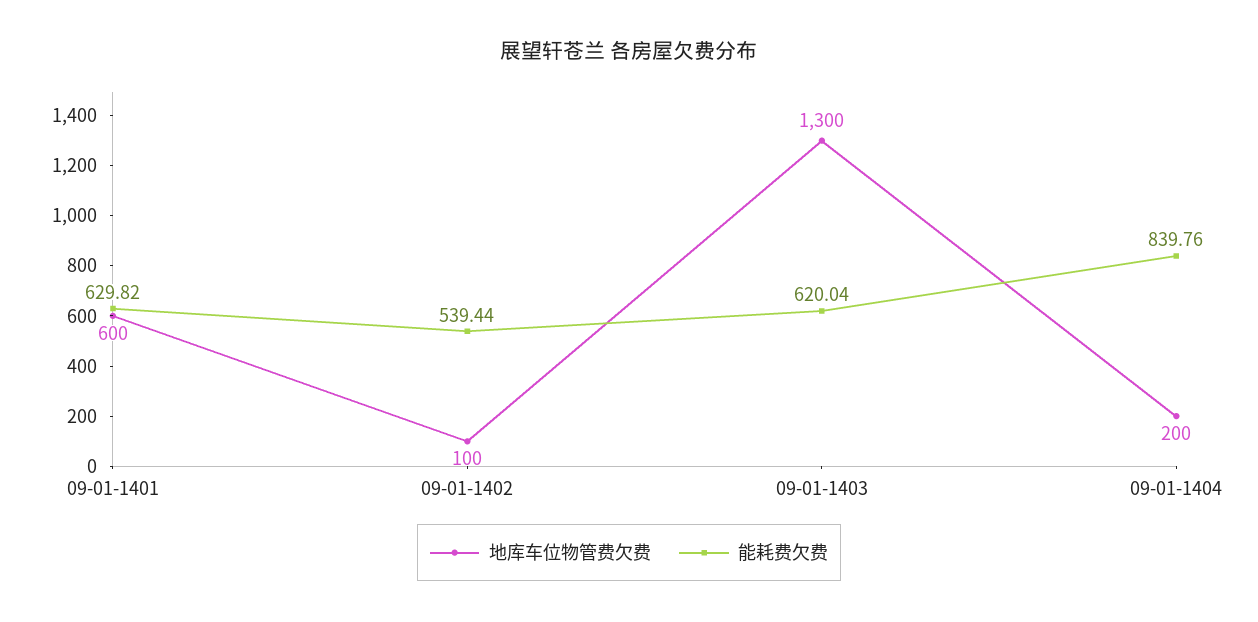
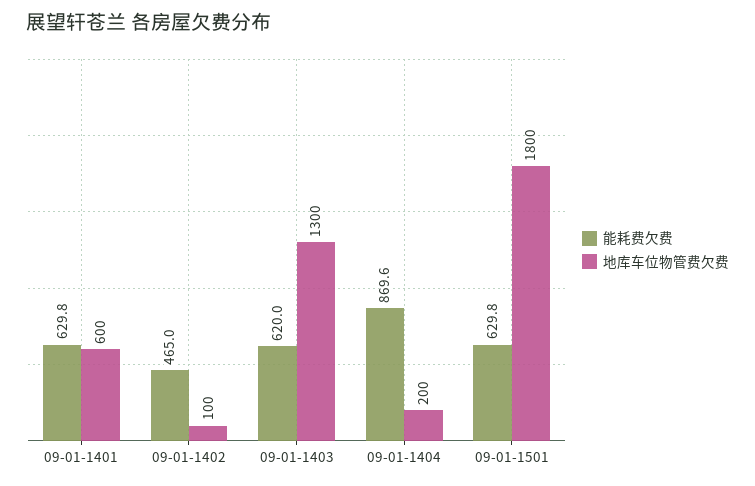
能耗费欠费, 09-01-1402: 539.44 -> 465
能耗费欠费, 09-01-1404: 839.76 -> 869.6
能耗费欠费, 09-01-1501: none -> 629.8
地库车位物管费欠费, 09-01-1501: none -> 1800

